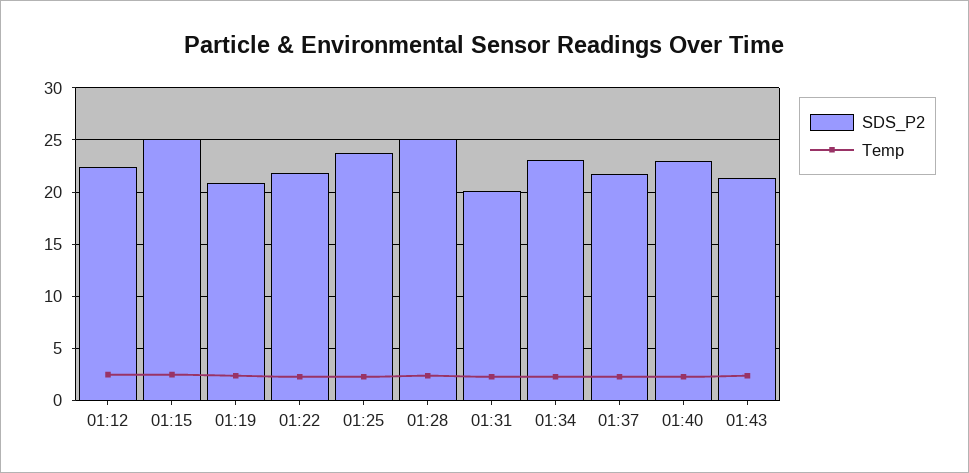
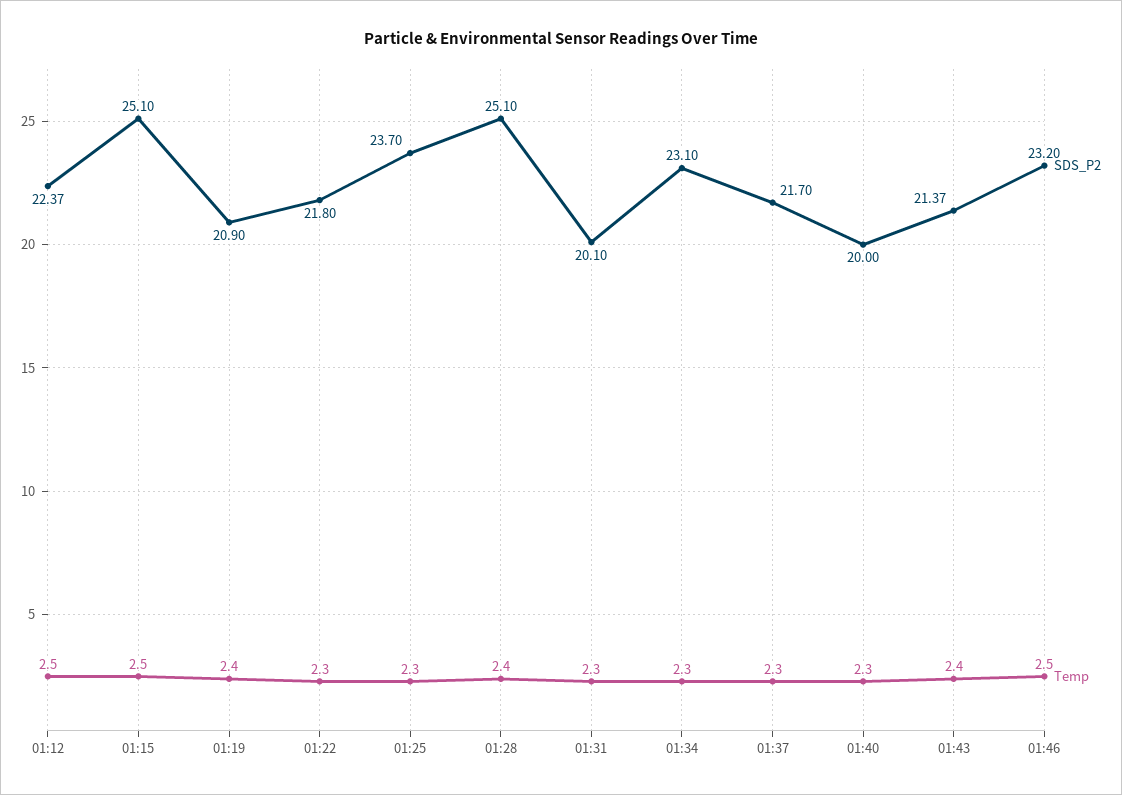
SDS_P2, 01:40: 23 -> 20
SDS_P2, 01:46: none -> 23.2
Temp, 01:46: none -> 2.5

